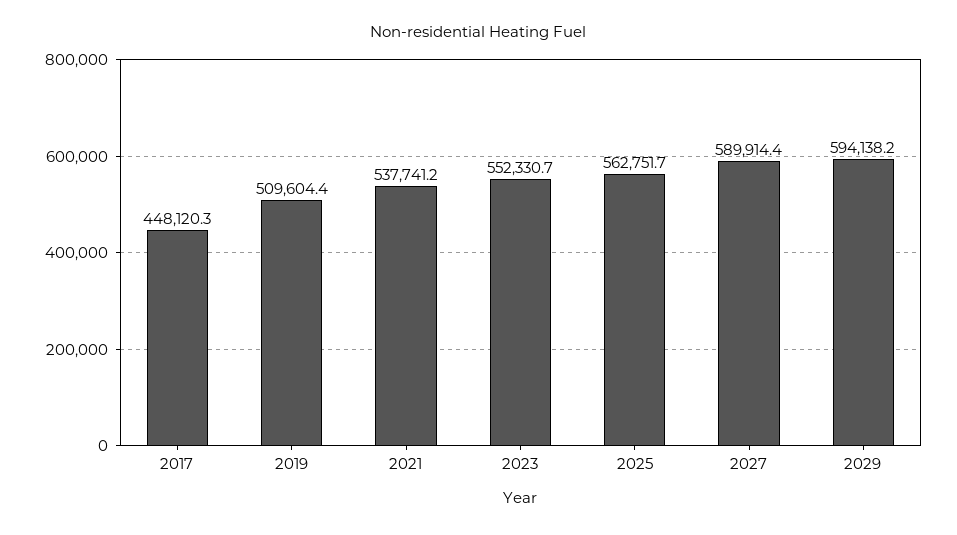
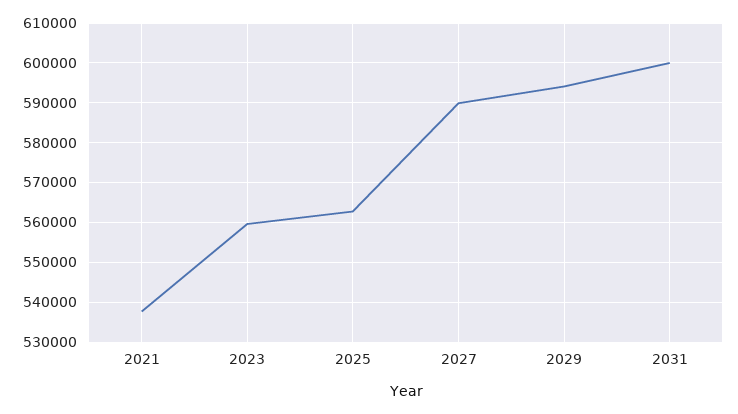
2017: 448120.3 -> none
2019: 509604.4 -> none
2023: 552330.7 -> 560000
2031: none -> 600000

